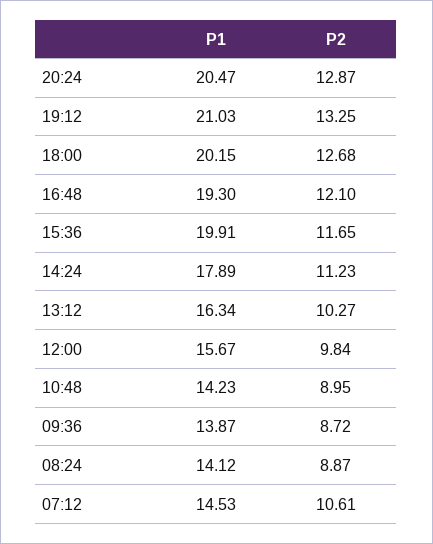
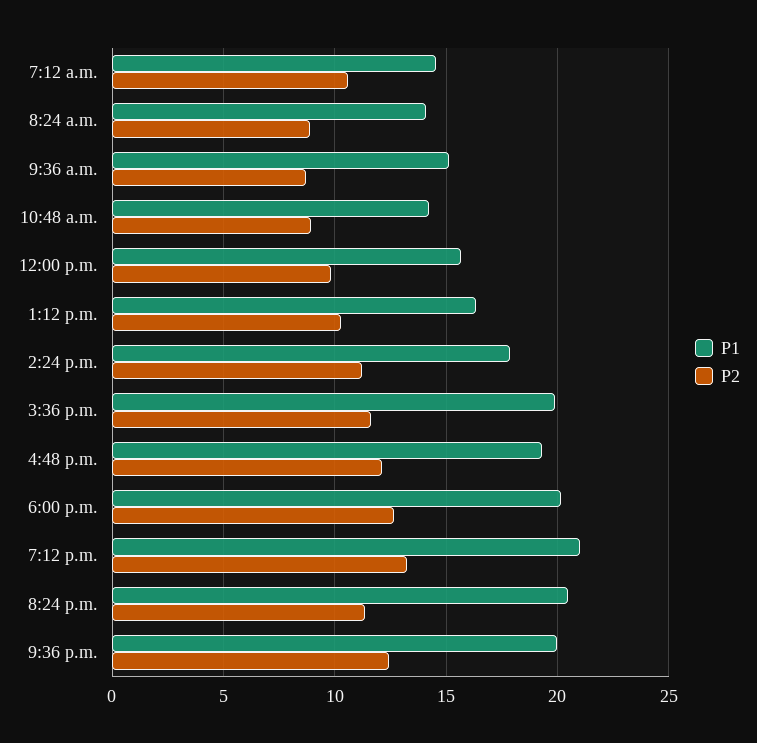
P2, 20:24: 12.87 -> 11.5
P1, 09:36: 13.87 -> 15
P1, 9:36 p.m.: none -> 20
P2, 9:36 p.m.: none -> 12.5

